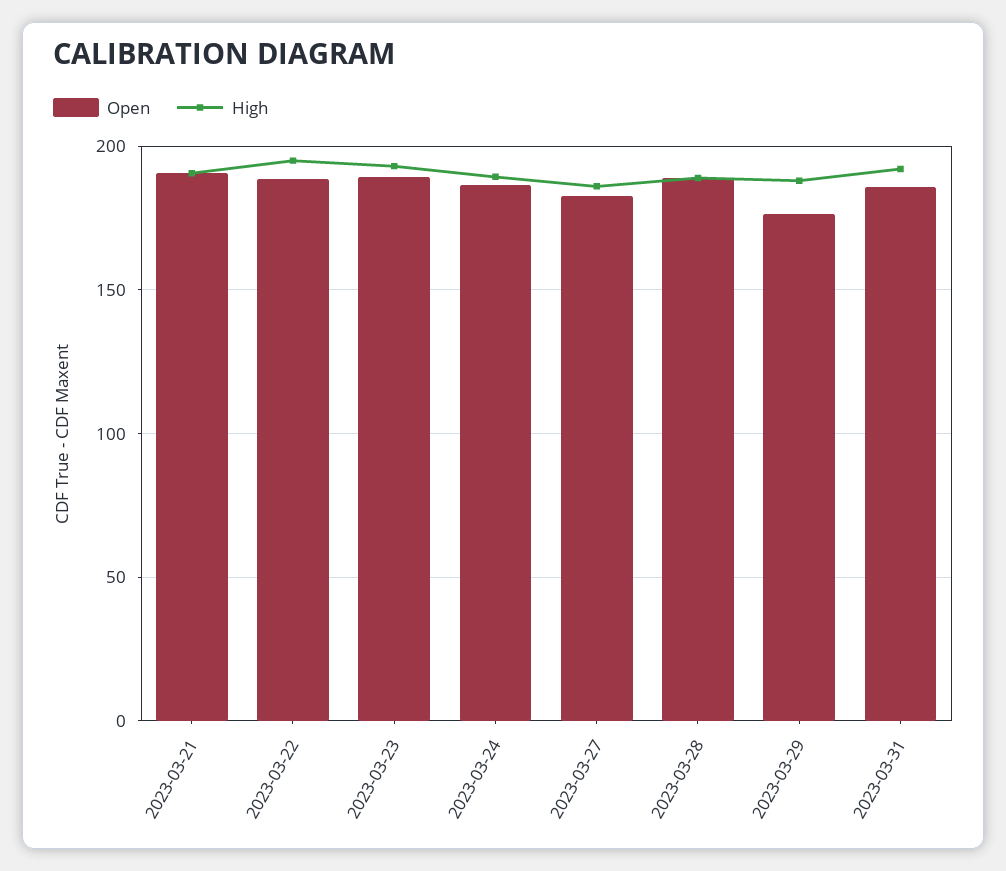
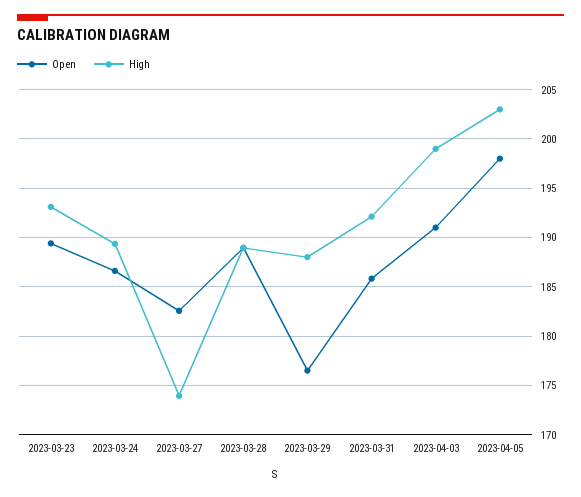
Open, 2023-03-21: 190 -> none
High, 2023-03-21: 190 -> none
Open, 2023-03-22: 190 -> none
High, 2023-03-22: 195 -> none
High, 2023-03-27: 185 -> 174
Open, 2023-04-03: none -> 191
High, 2023-04-03: none -> 199
Open, 2023-04-05: none -> 198
High, 2023-04-05: none -> 203

